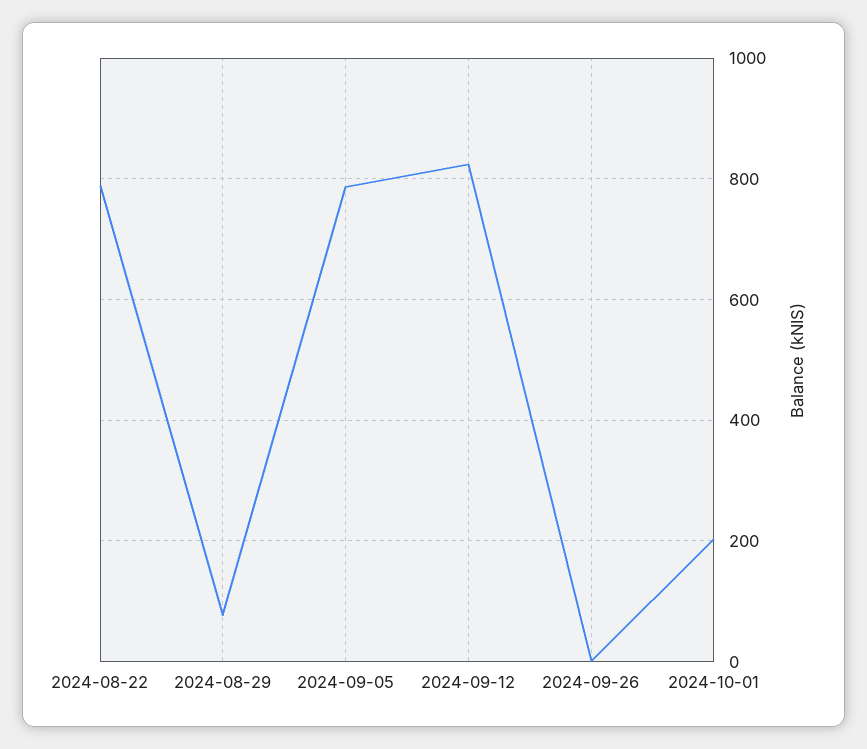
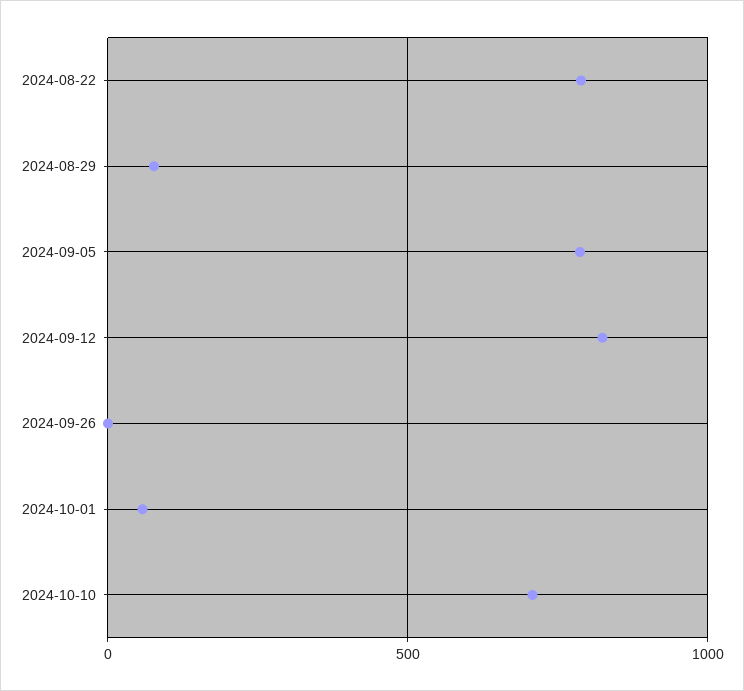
2024-10-01: 200 -> 50
2024-10-10: none -> 700

